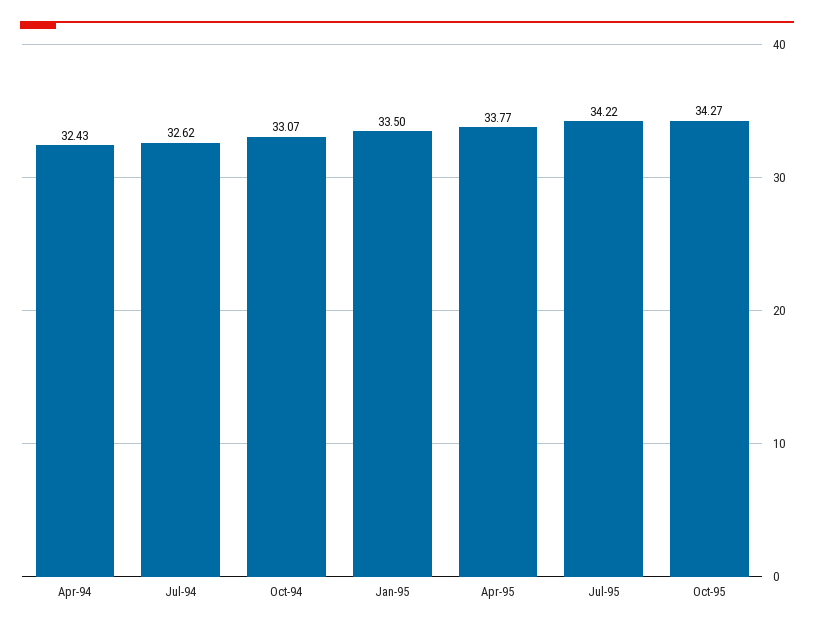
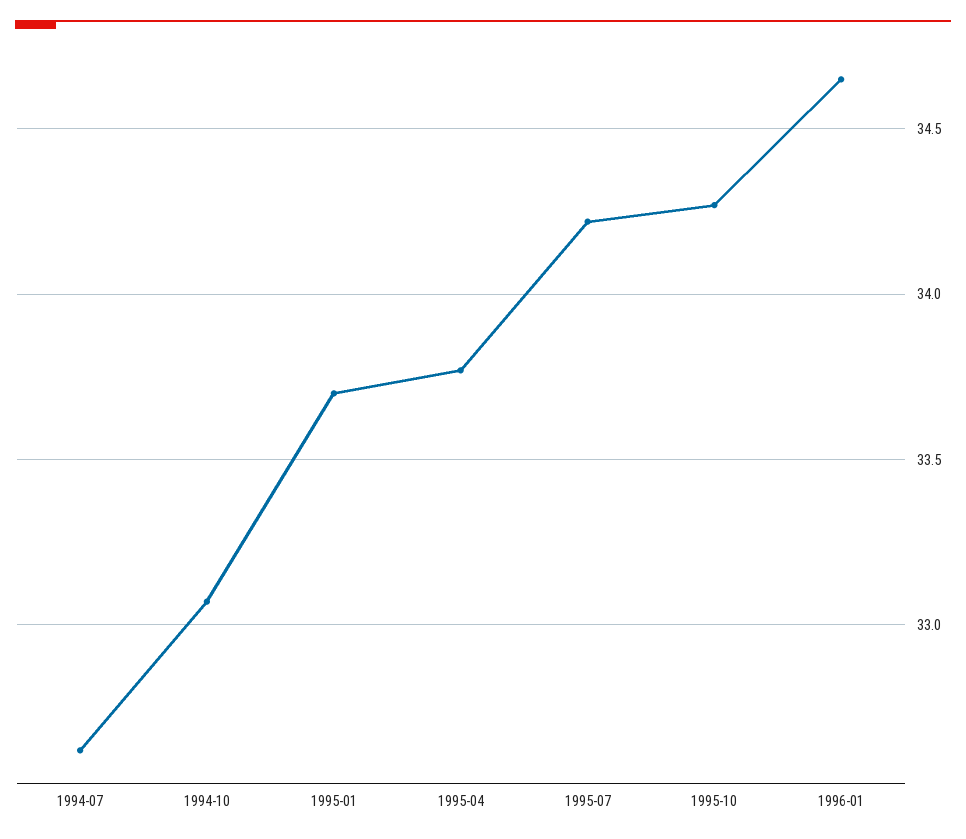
Apr-94: 32.43 -> none
Jan-95: 33.5 -> 33.7
1996-01: none -> 34.65

